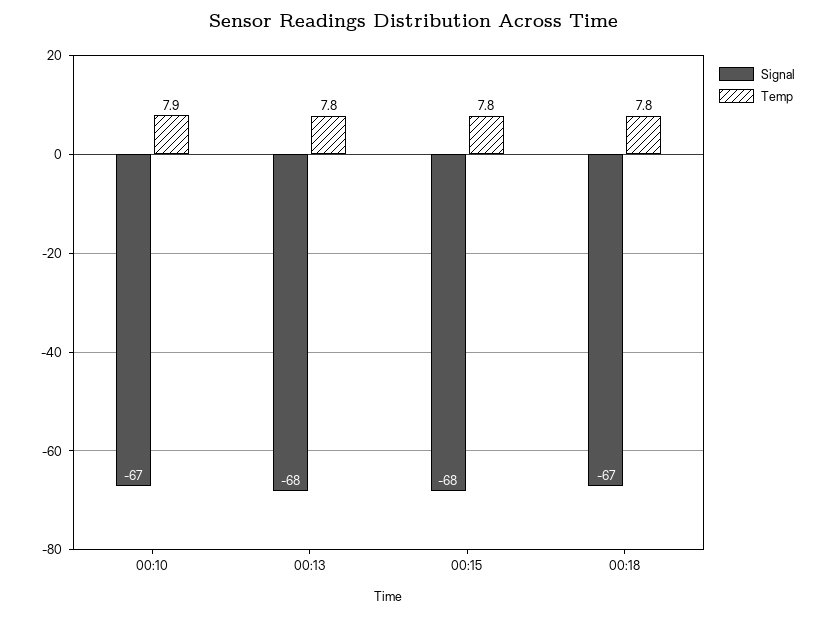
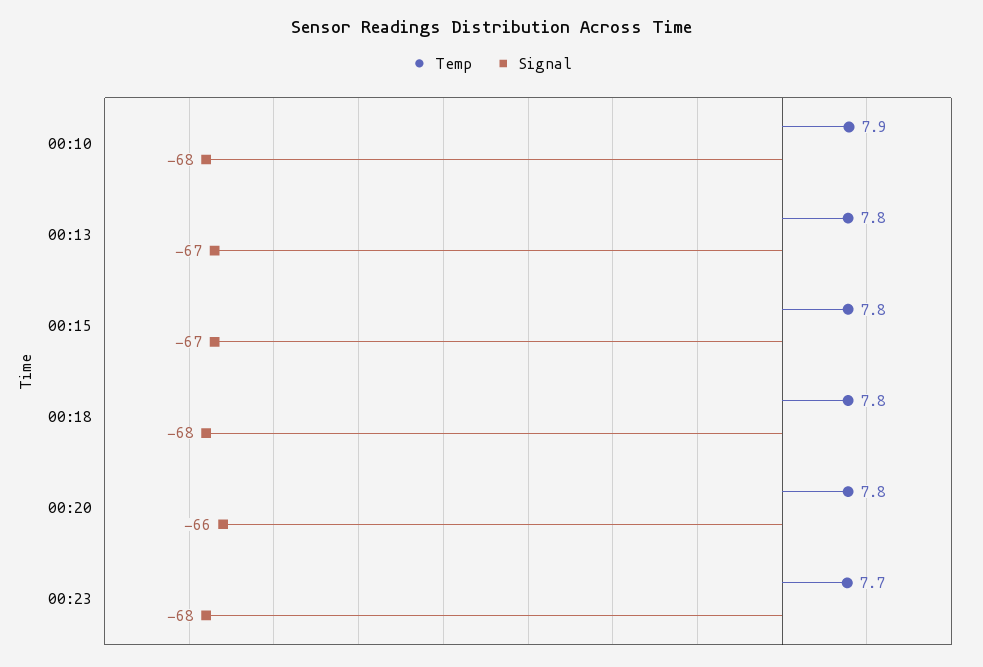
Signal, 00:10: -67 -> -68
Signal, 00:13: -68 -> -67
Signal, 00:15: -68 -> -67
Signal, 00:18: -67 -> -68
Temp, 00:20: none -> 7.8
Signal, 00:20: none -> -66
Temp, 00:23: none -> 7.7
Signal, 00:23: none -> -68

